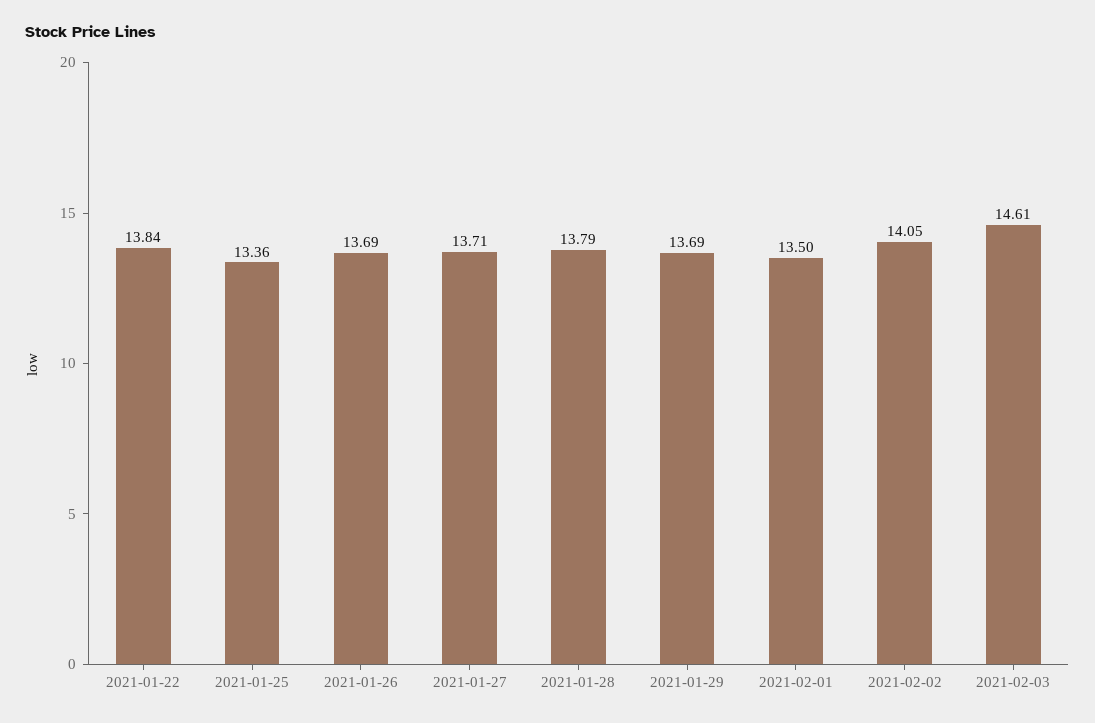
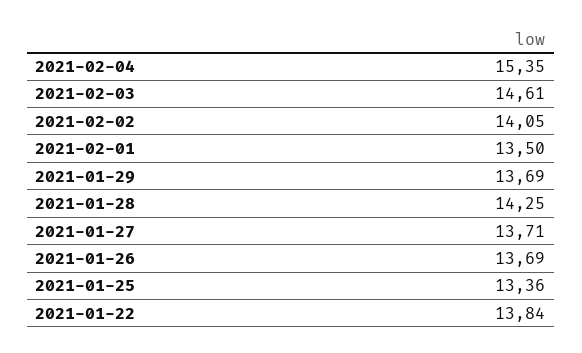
2021-01-28: 13.79 -> 14.25
2021-02-04: none -> 15.35

